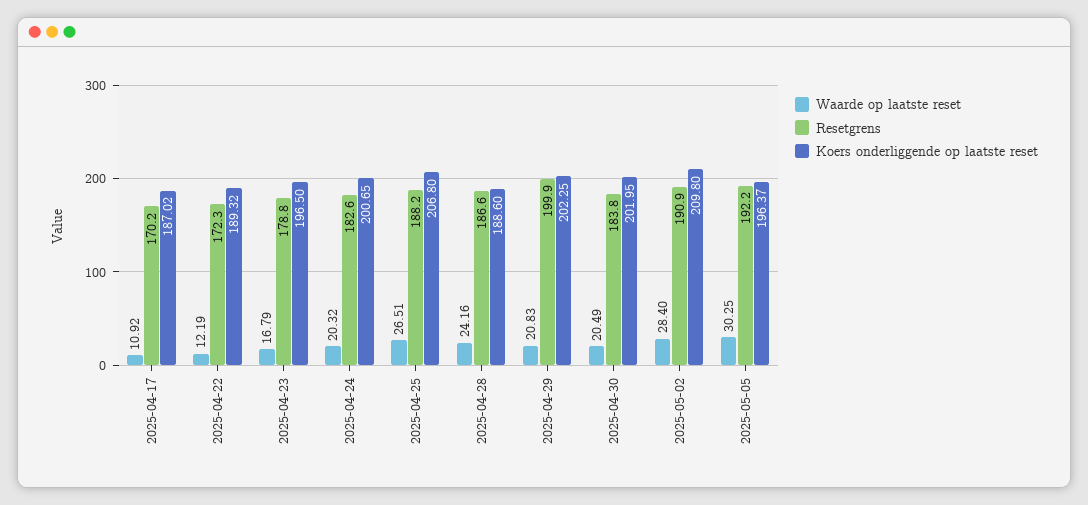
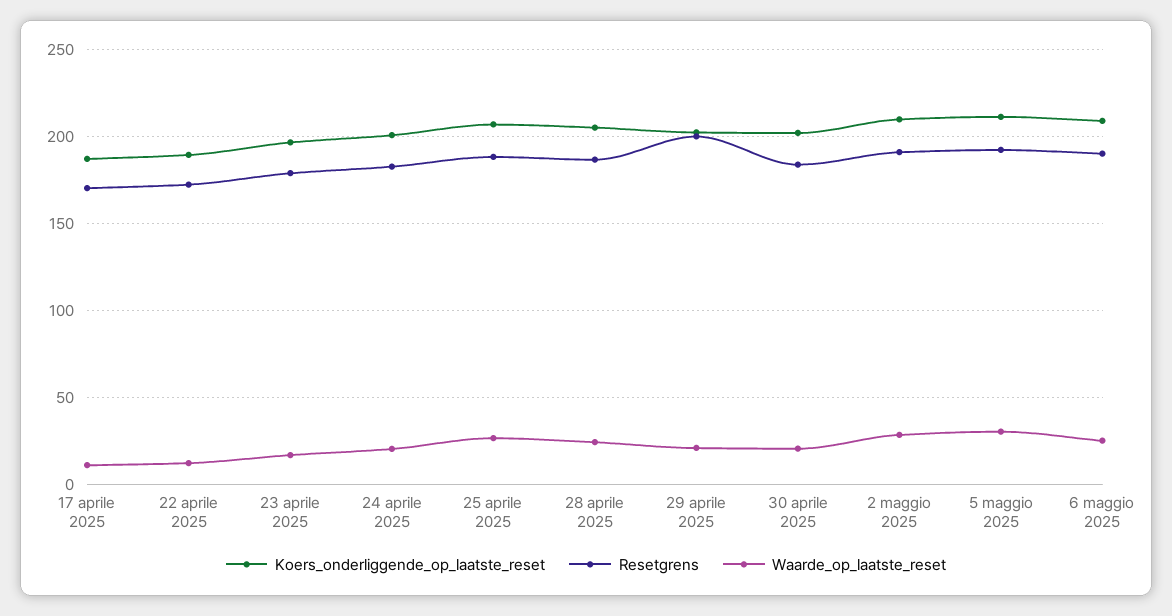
Koers onderliggende op laatste reset, 2025-04-28: 188.6 -> 205
Koers onderliggende op laatste reset, 2025-05-05: 196.37 -> 210
Koers onderliggende op laatste reset, 6 maggio 2025: none -> 210
Resetgrens, 6 maggio 2025: none -> 190
Waarde op laatste reset, 6 maggio 2025: none -> 25

